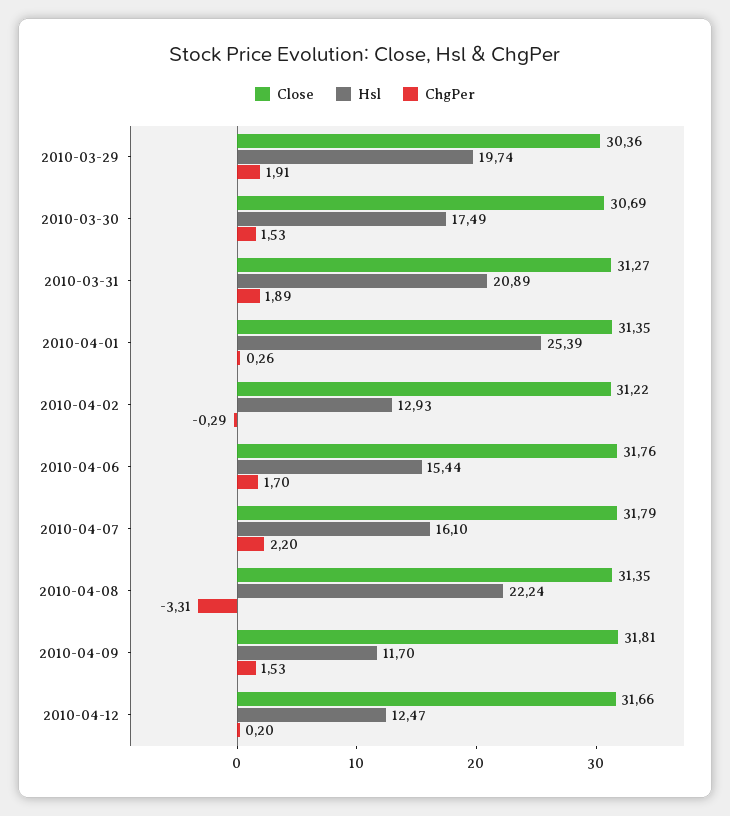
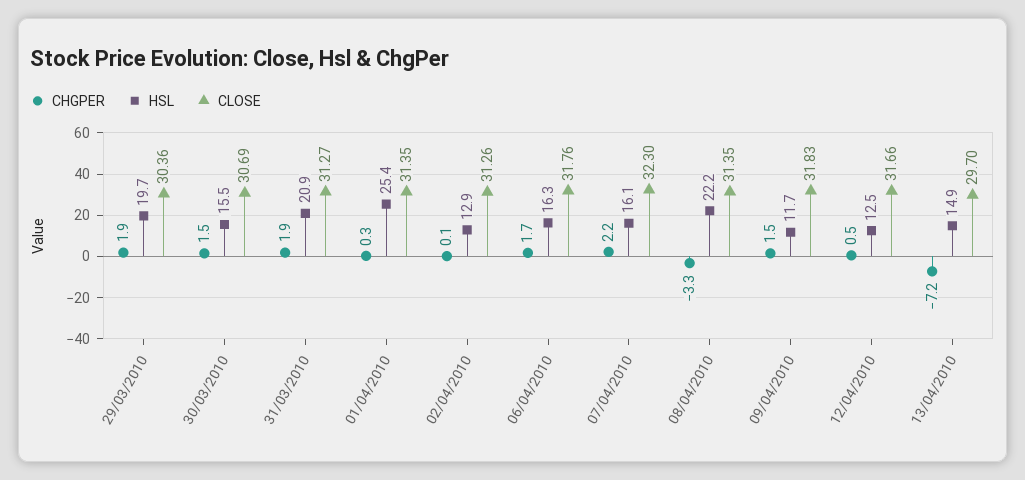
Hsl, 2010-03-30: 17.49 -> 15.5
Close, 2010-04-02: 31.22 -> 31.26
ChgPer, 2010-04-02: -0.29 -> 0.1
Hsl, 2010-04-06: 15.44 -> 16.3
Close, 2010-04-07: 31.79 -> 32.3
Close, 2010-04-09: 31.81 -> 31.83
ChgPer, 2010-04-12: 0.2 -> 0.5
ChgPer, 13/04/2010: none -> -7.2
Hsl, 13/04/2010: none -> 14.9
Close, 13/04/2010: none -> 29.7

